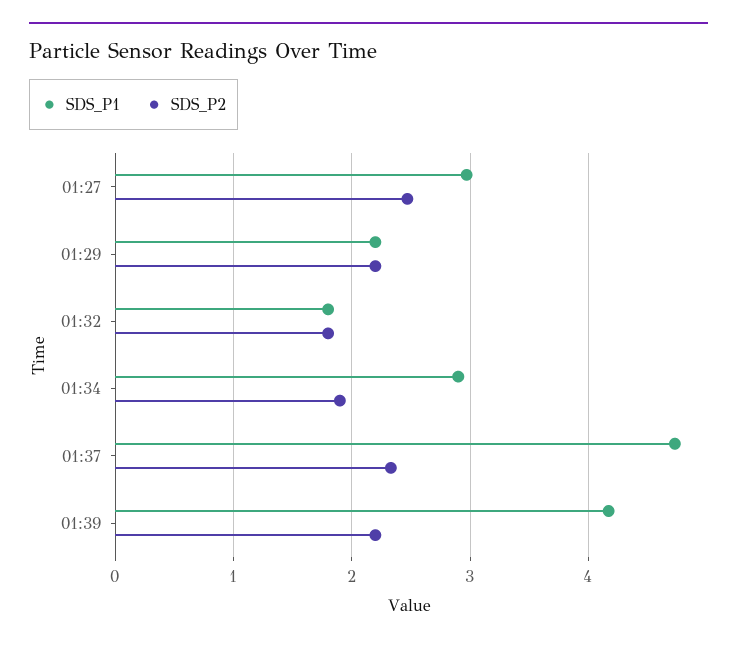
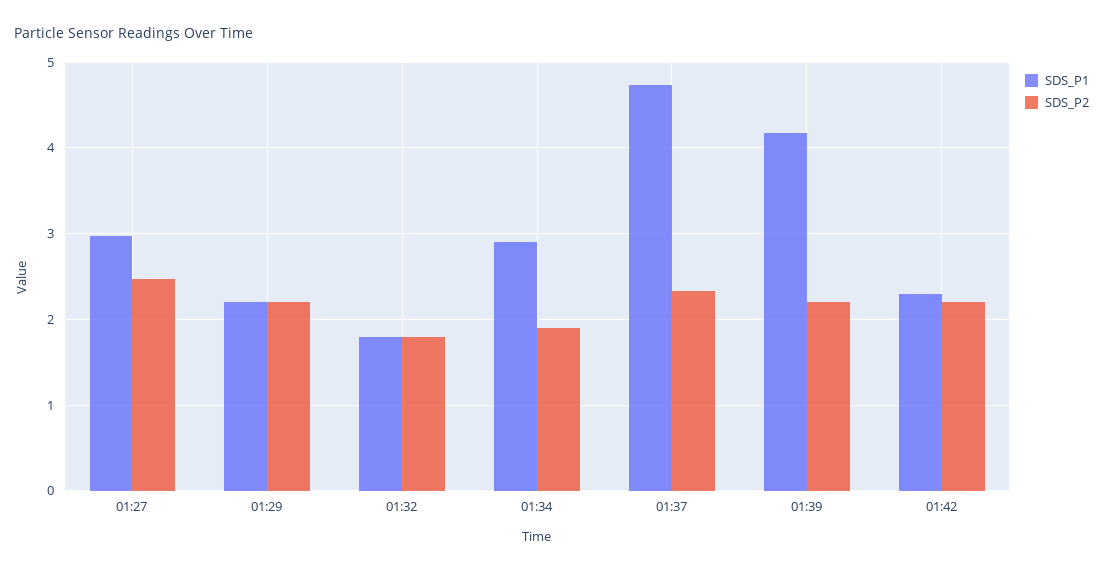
SDS_P1, 01:42: none -> 2.3
SDS_P2, 01:42: none -> 2.2

